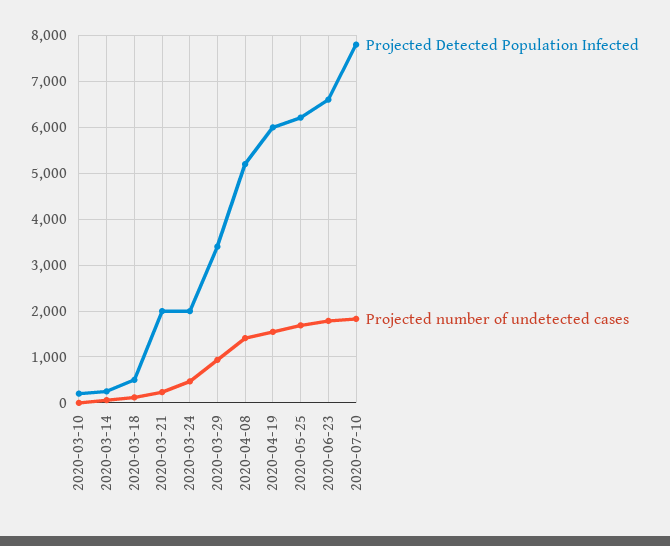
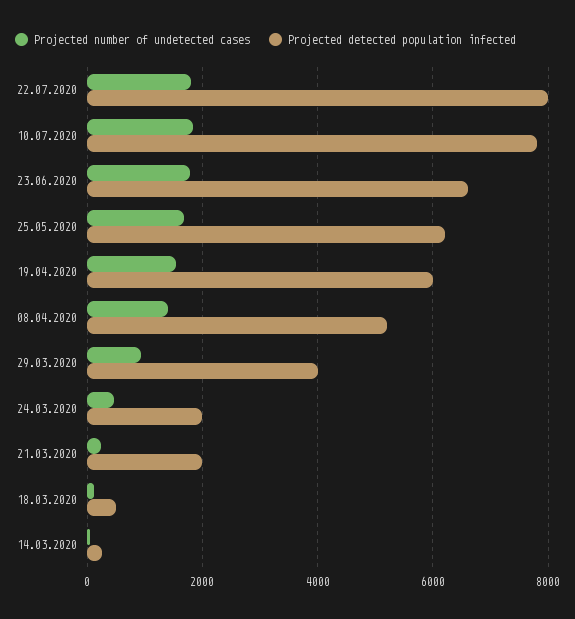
Projected Detected Population Infected, 2020-03-10: 200 -> none
Projected number of undetected cases, 2020-03-10: 0 -> none
Projected Detected Population Infected, 2020-03-29: 3400 -> 4000
Projected number of undetected cases, 22.07.2020: none -> 1800
Projected Detected Population Infected, 22.07.2020: none -> 8000

